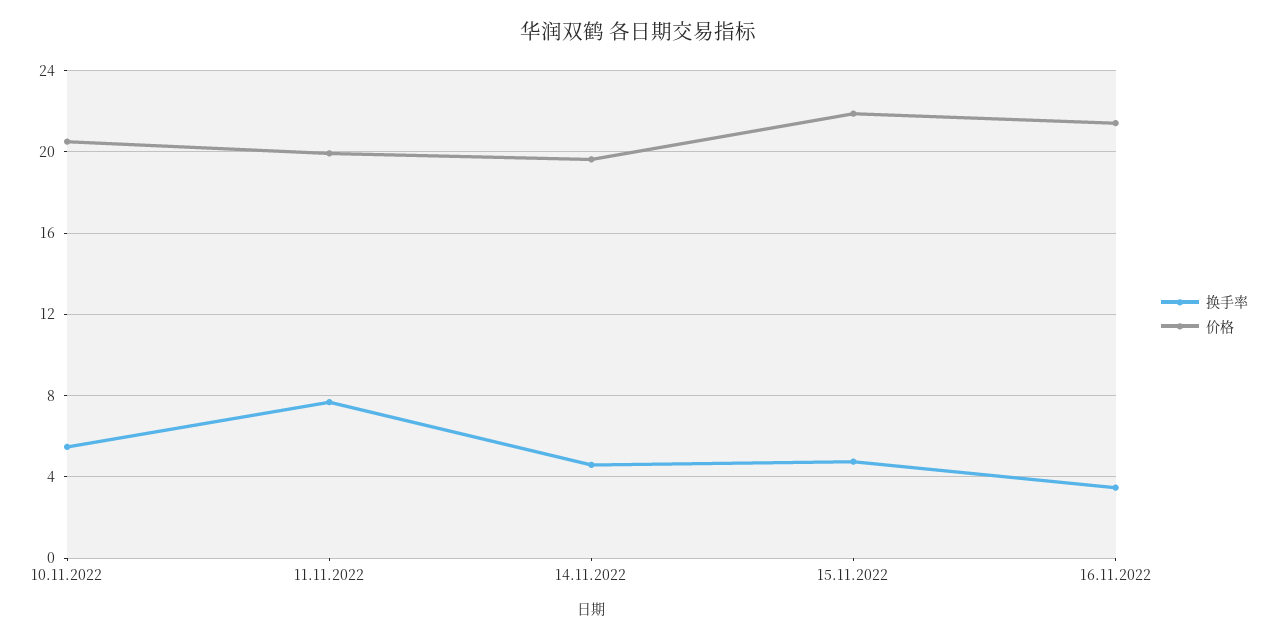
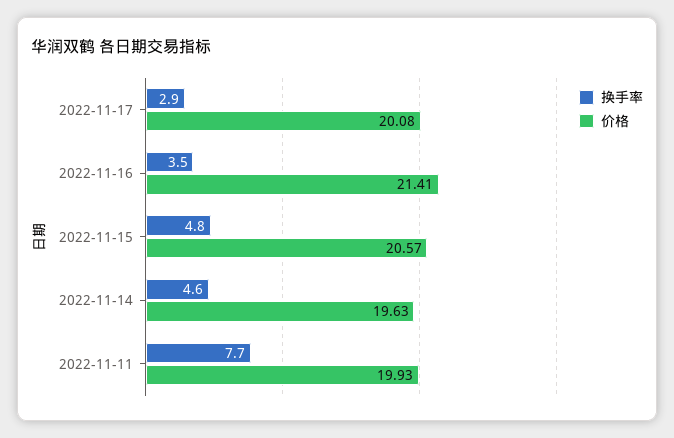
换手率, 10.11.2022: 5.5 -> none
价格, 10.11.2022: 20.5 -> none
价格, 15.11.2022: 22 -> 20.57
换手率, 2022-11-17: none -> 2.9
价格, 2022-11-17: none -> 20.08

